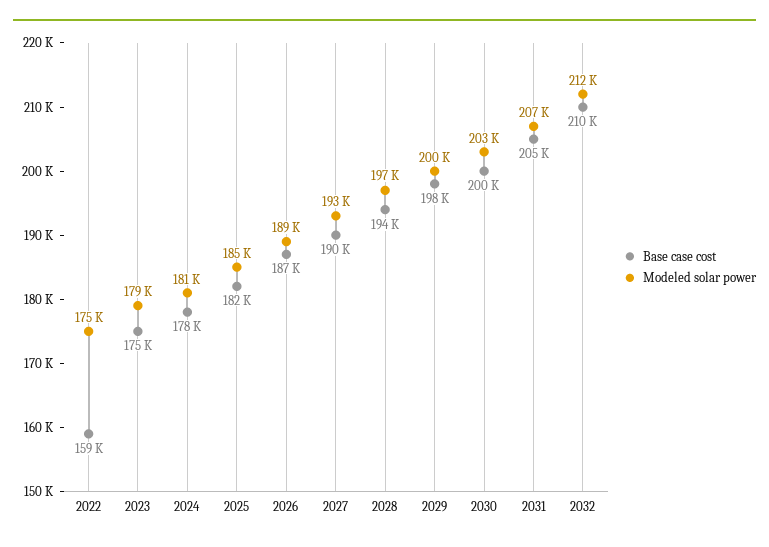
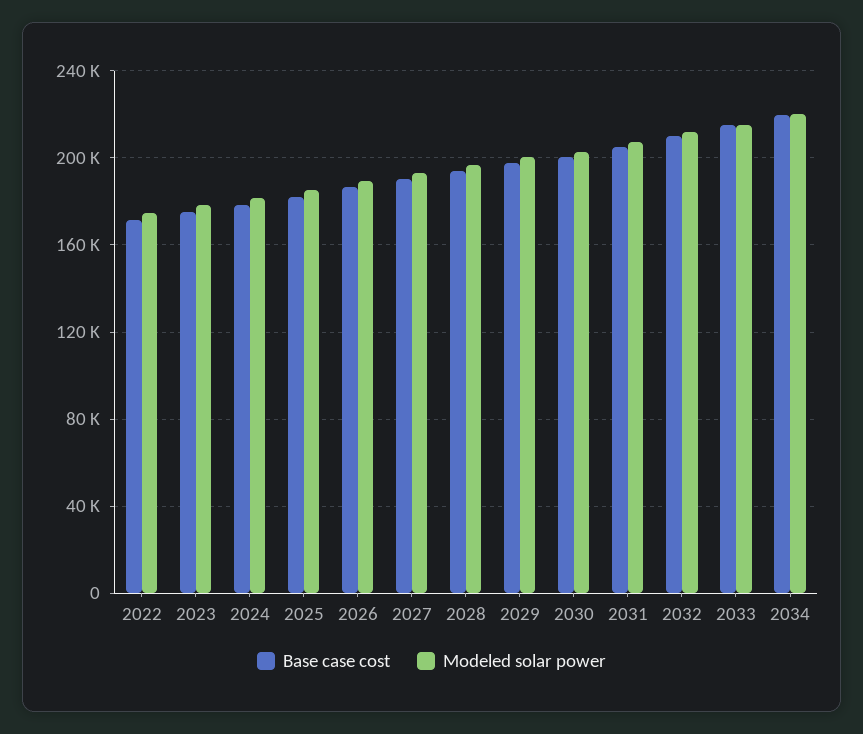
Base case cost, 2022: 159000 -> 170000
Base case cost, 2033: none -> 215000
Modeled solar power, 2033: none -> 215000
Base case cost, 2034: none -> 220000
Modeled solar power, 2034: none -> 220000

